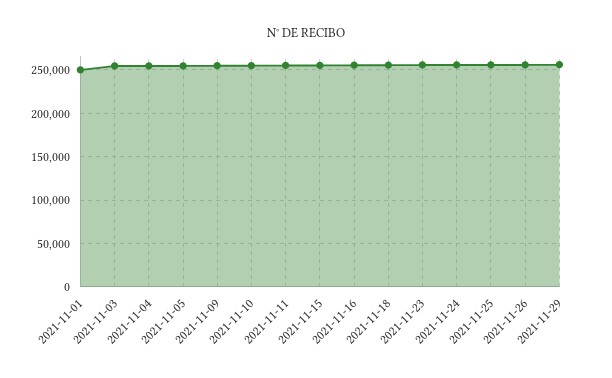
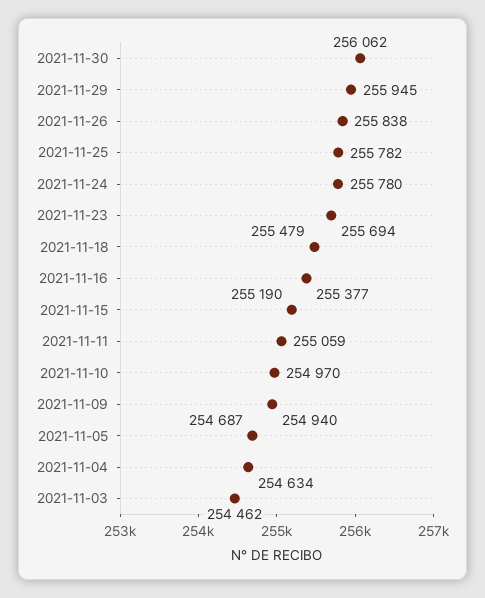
2021-11-01: 250000 -> none
2021-11-30: none -> 256062

